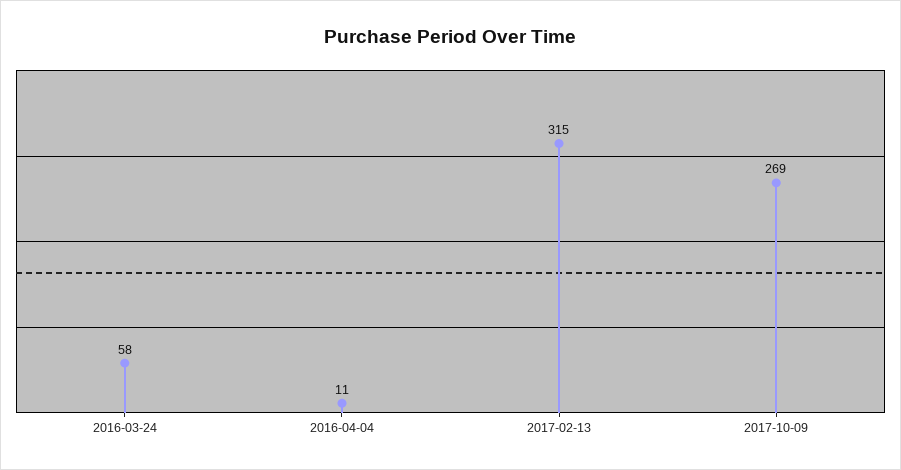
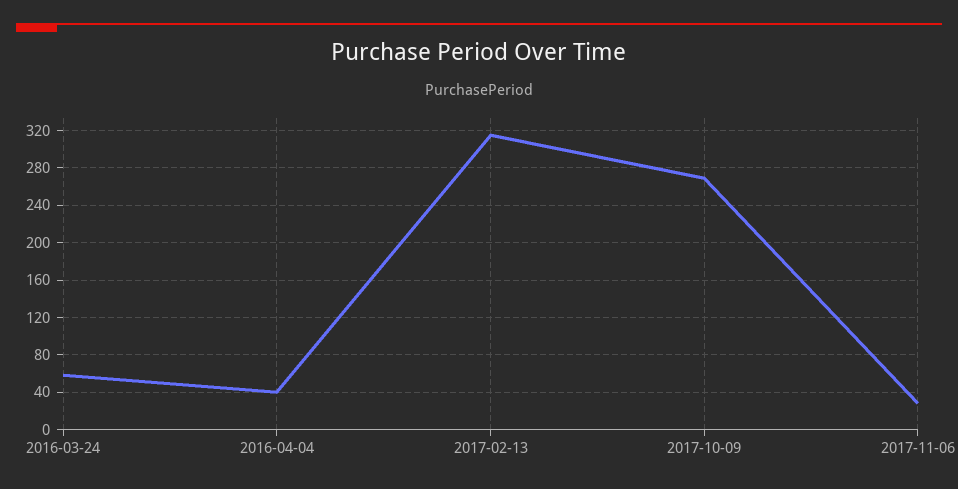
2016-04-04: 11 -> 40
2017-11-06: none -> 30

